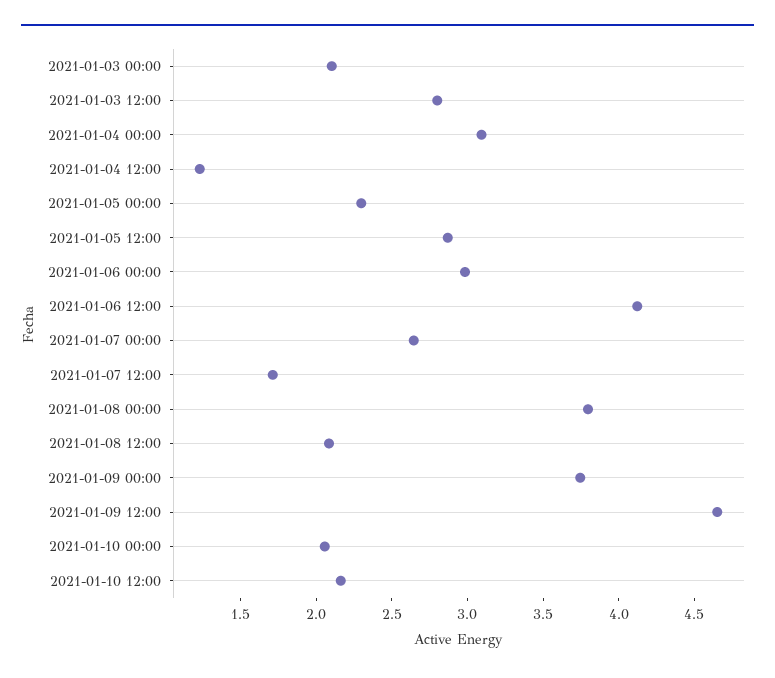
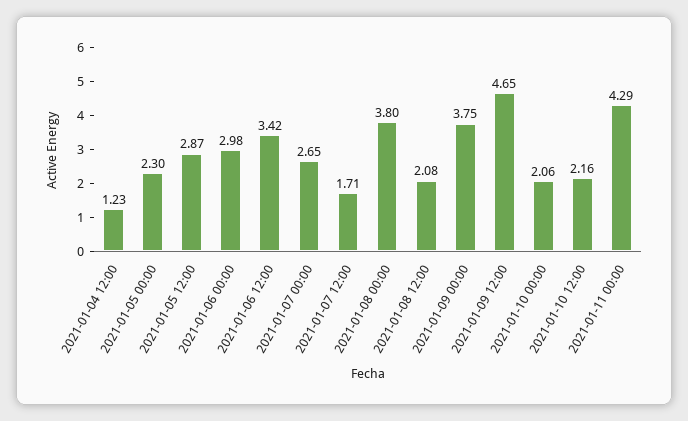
2021-01-03 00:00: 2.1 -> none
2021-01-03 12:00: 2.8 -> none
2021-01-04 00:00: 3.1 -> none
2021-01-06 12:00: 4.1 -> 3.42
2021-01-11 00:00: none -> 4.29

